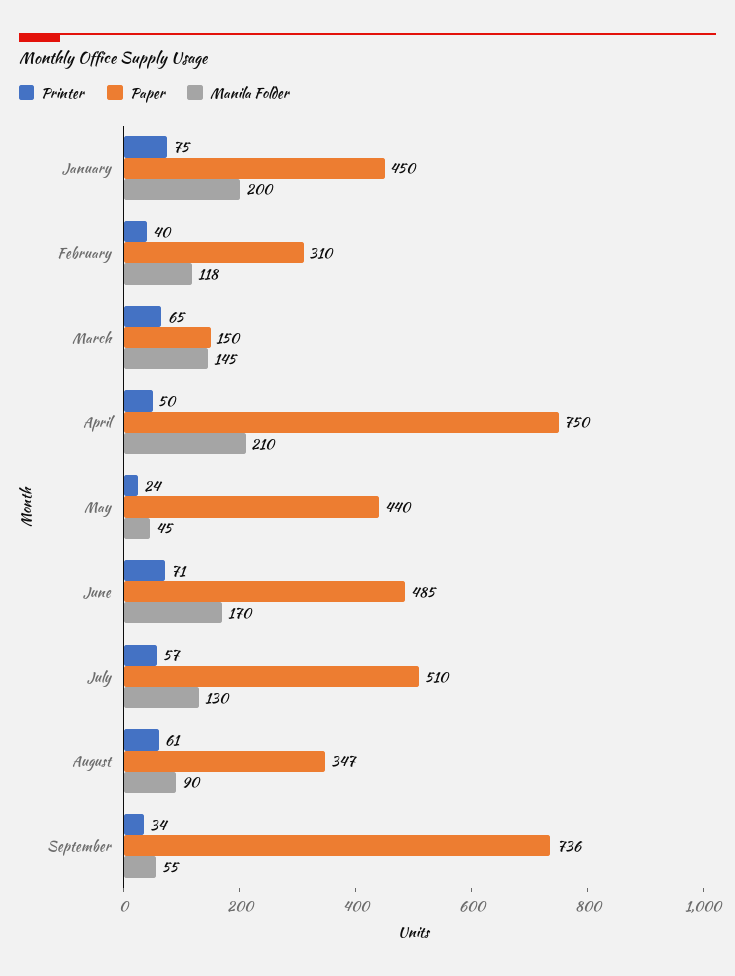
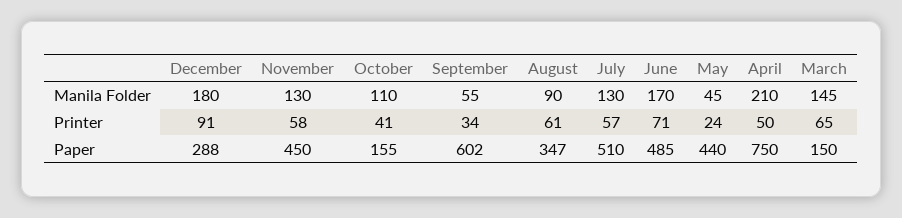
Printer, January: 75 -> none
Paper, January: 450 -> none
Manila Folder, January: 200 -> none
Printer, February: 40 -> none
Paper, February: 310 -> none
Manila Folder, February: 118 -> none
Paper, September: 736 -> 602
Manila Folder, December: none -> 180
Manila Folder, November: none -> 130
Manila Folder, October: none -> 110
Printer, December: none -> 91
Printer, November: none -> 58
Printer, October: none -> 41
Paper, December: none -> 288
Paper, November: none -> 450
Paper, October: none -> 155

